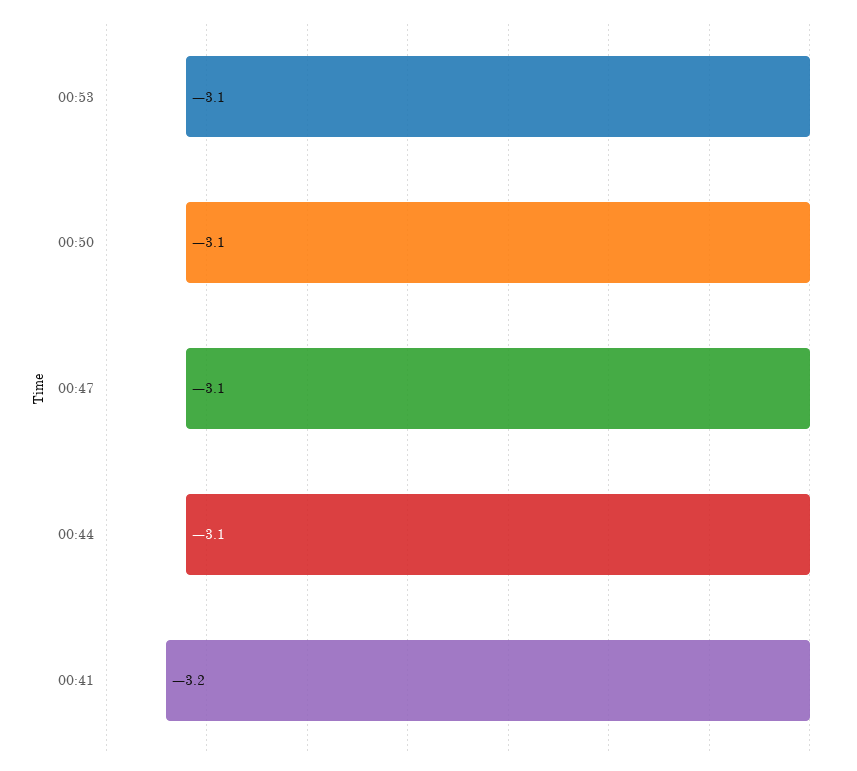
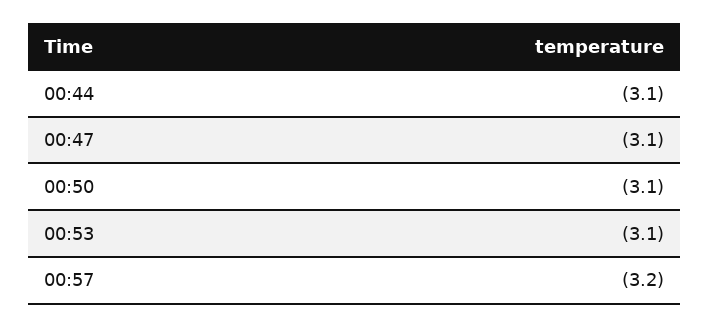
00:41: -3.2 -> none
00:57: none -> -3.2

